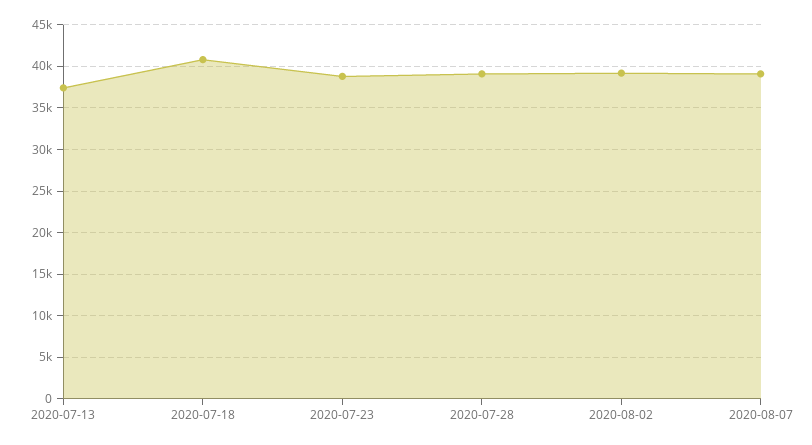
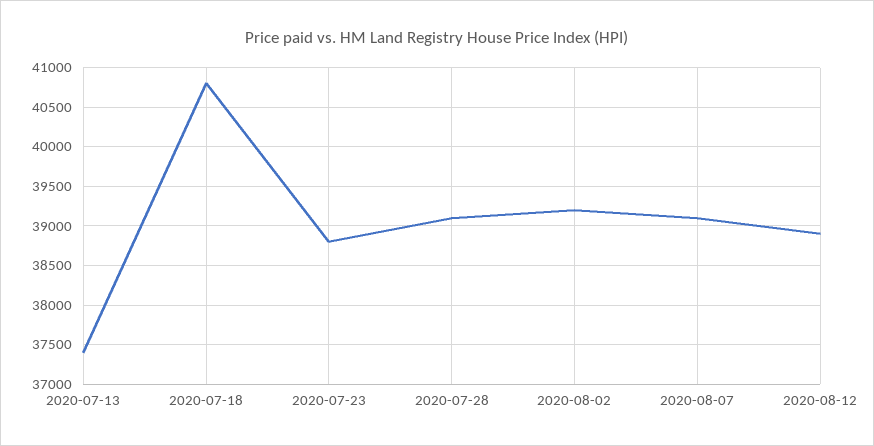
2020-08-12: none -> 38900

